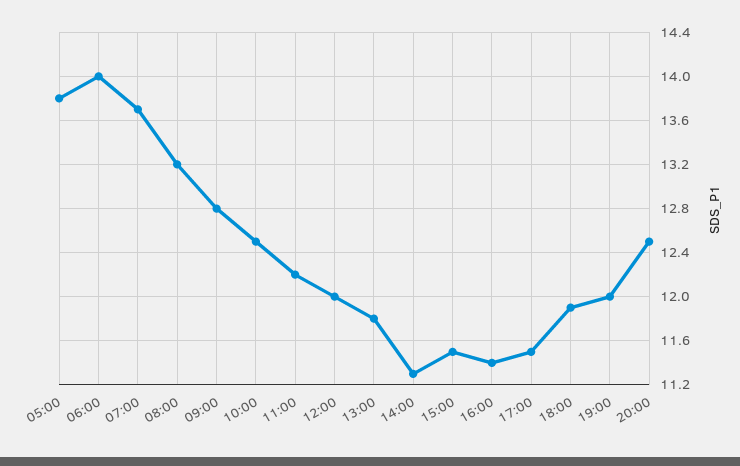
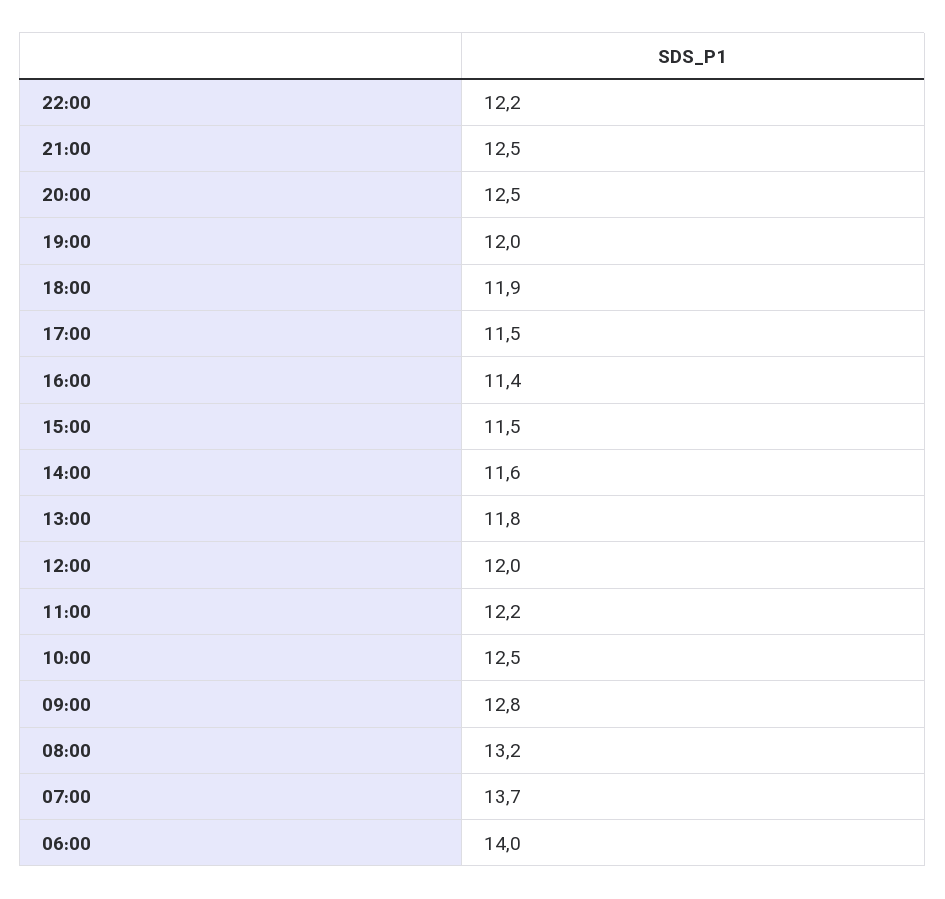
05:00: 13.8 -> none
14:00: 11.3 -> 11.6
22:00: none -> 12.2
21:00: none -> 12.5

